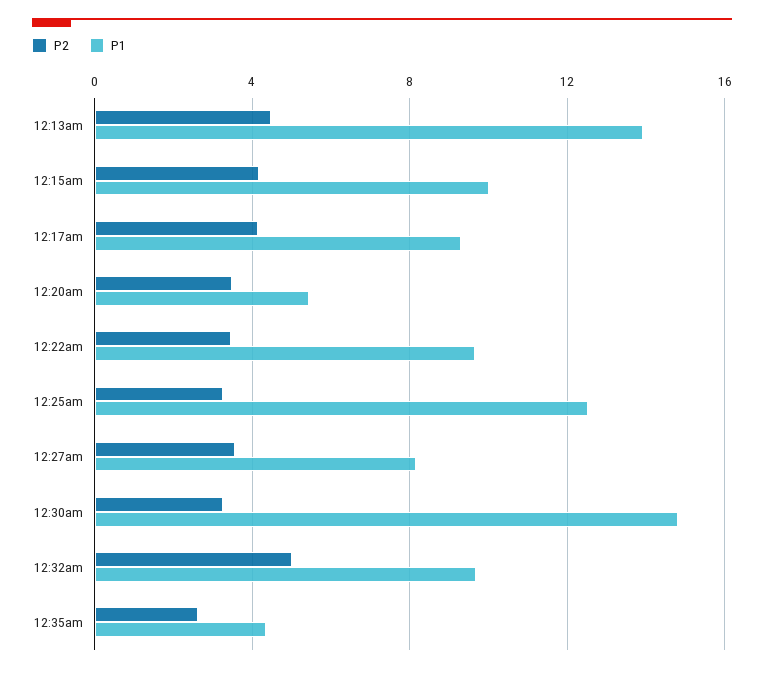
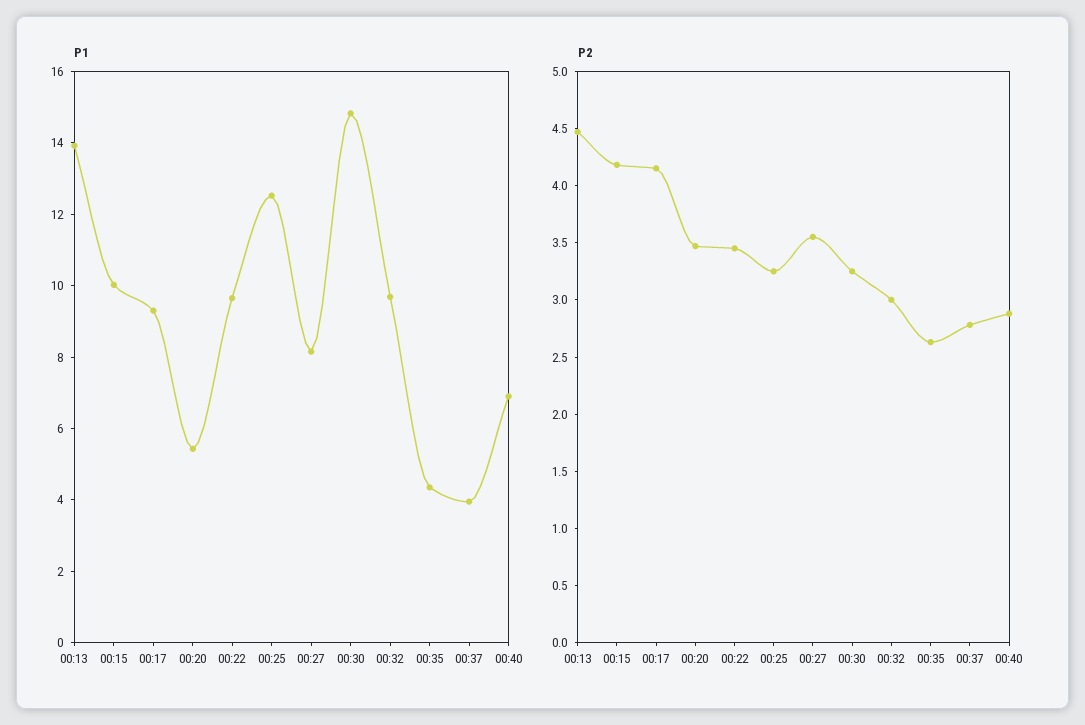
P2, 12:32am: 5 -> 3
P1, 00:37: none -> 4
P1, 00:40: none -> 7
P2, 00:37: none -> 2.8
P2, 00:40: none -> 2.9

